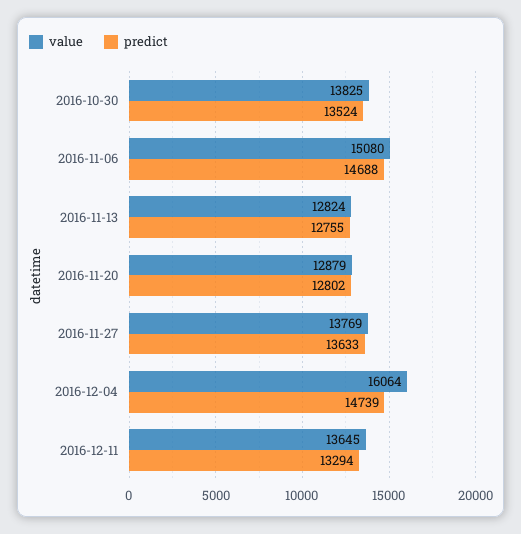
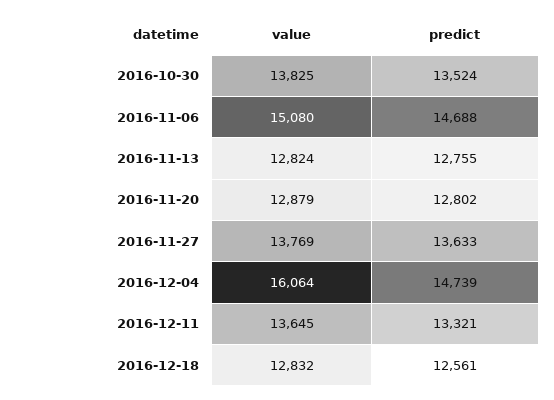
predict, 2016-12-11: 13294 -> 13321
value, 2016-12-18: none -> 12832
predict, 2016-12-18: none -> 12561

